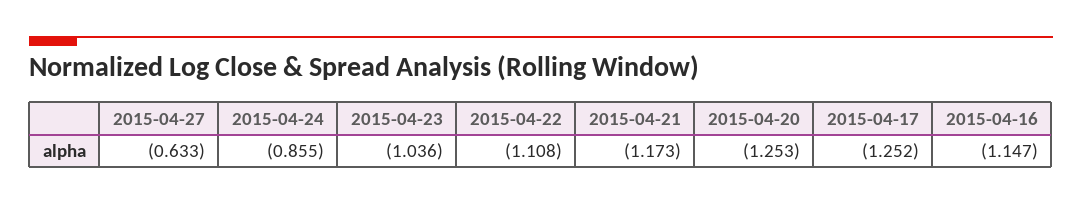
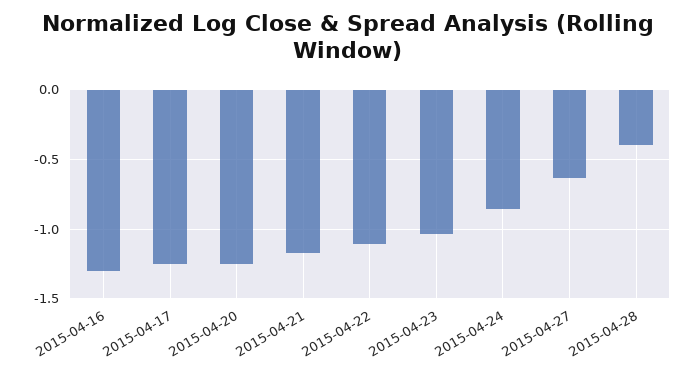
2015-04-16: -1.147 -> -1.3
2015-04-28: none -> -0.4

